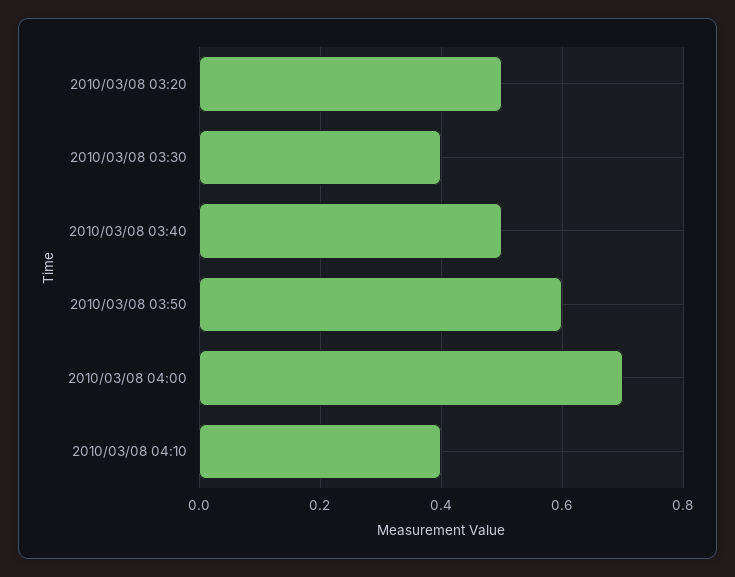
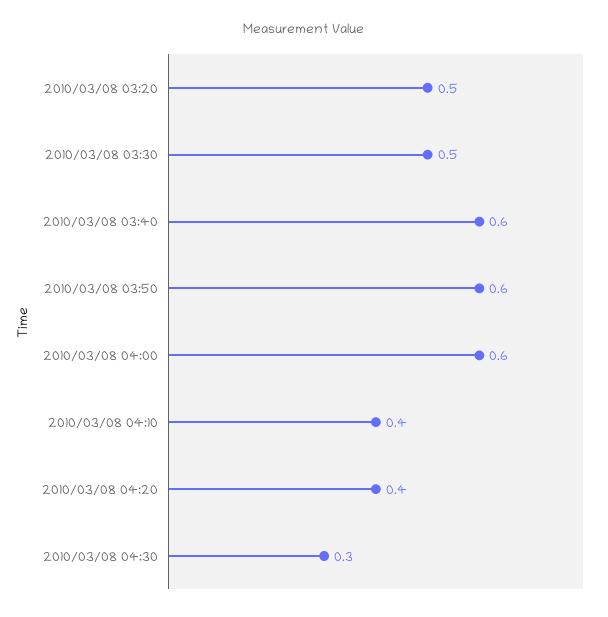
2010/03/08 03:30: 0.4 -> 0.5
2010/03/08 03:40: 0.5 -> 0.6
2010/03/08 04:00: 0.7 -> 0.6
2010/03/08 04:20: none -> 0.4
2010/03/08 04:30: none -> 0.3

